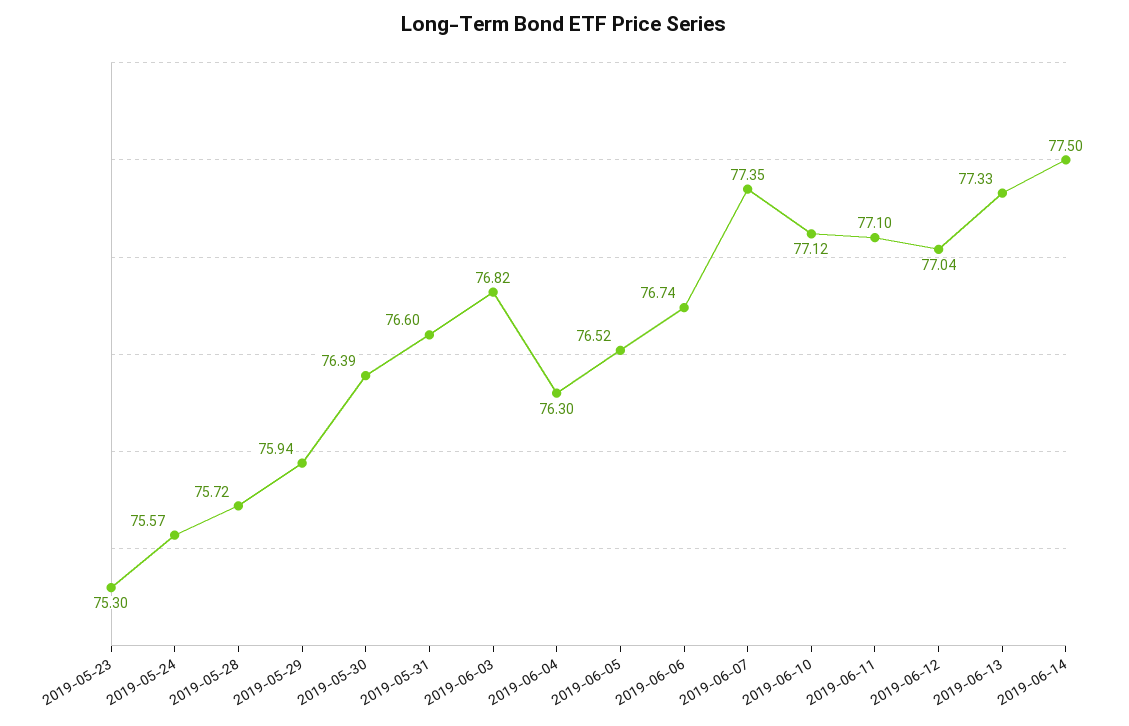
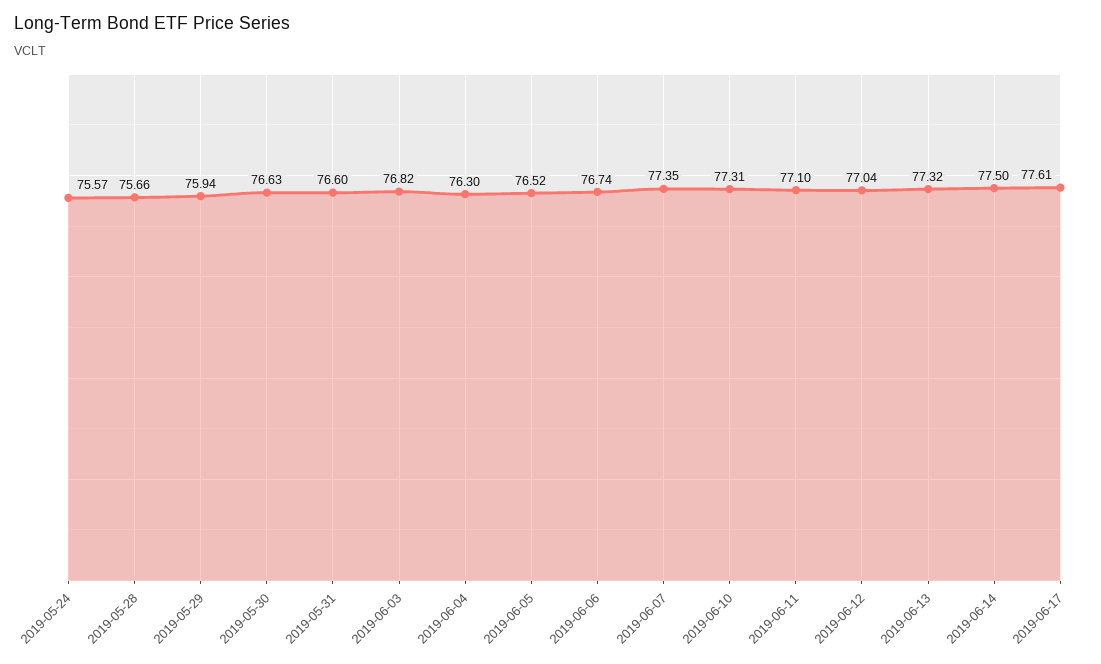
2019-05-23: 75.3 -> none
2019-05-28: 75.72 -> 75.66
2019-05-30: 76.39 -> 76.63
2019-06-10: 77.12 -> 77.31
2019-06-13: 77.33 -> 77.32
2019-06-17: none -> 77.61

